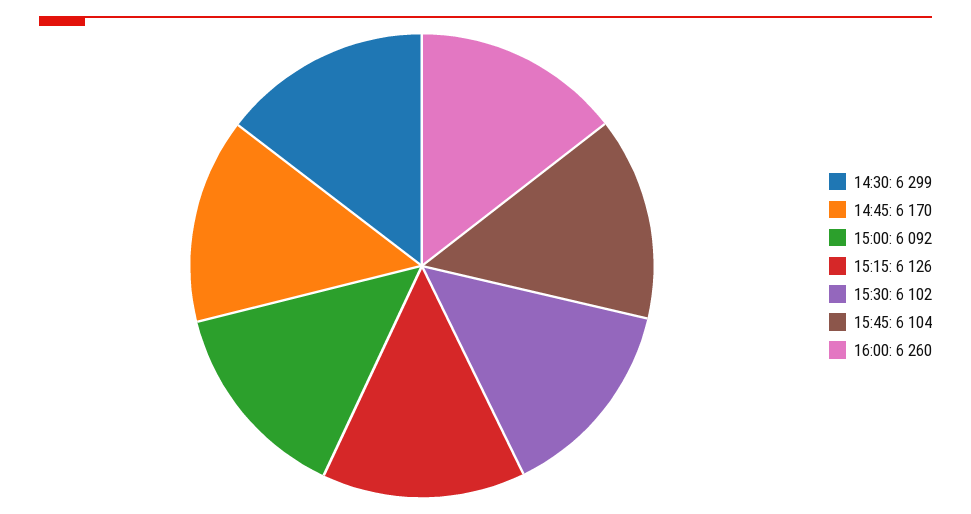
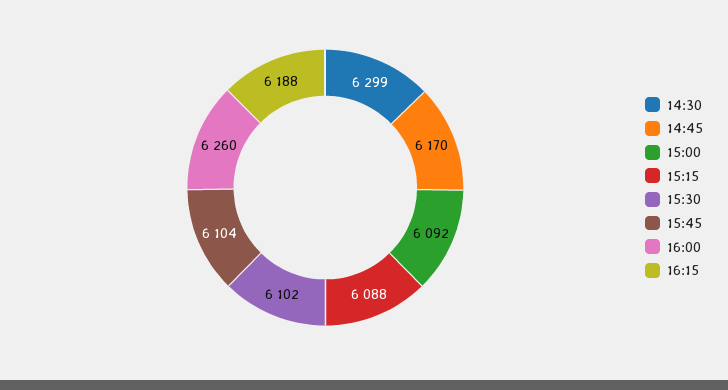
15:15: 6126 -> 6088
16:15: none -> 6188

